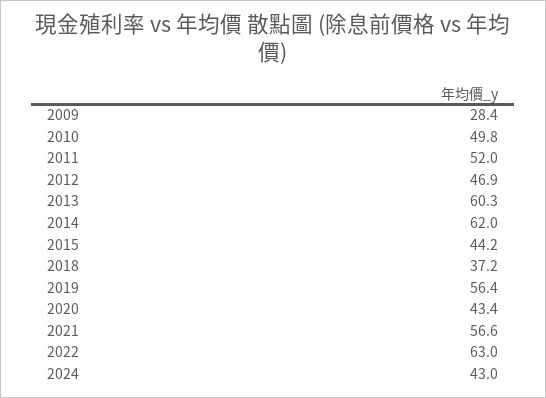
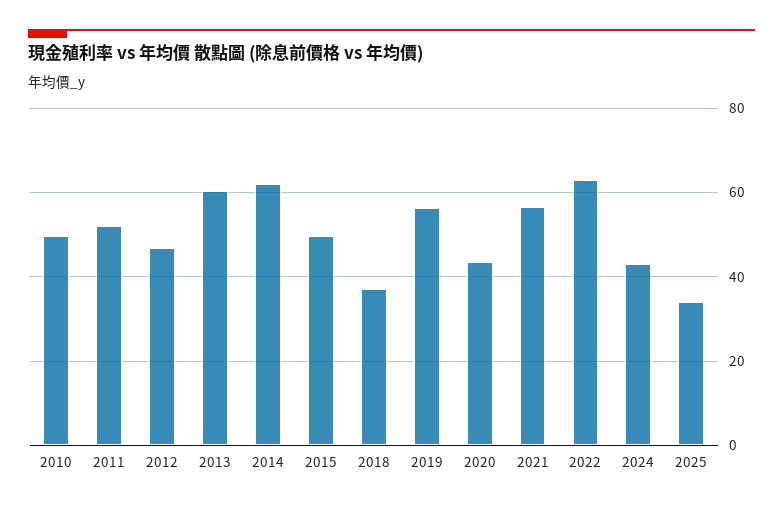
2009: 28.4 -> none
2015: 44.2 -> 50
2025: none -> 34

